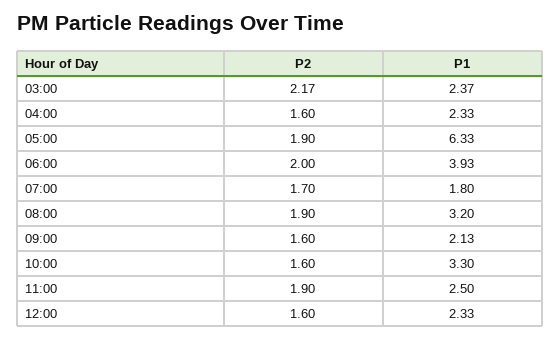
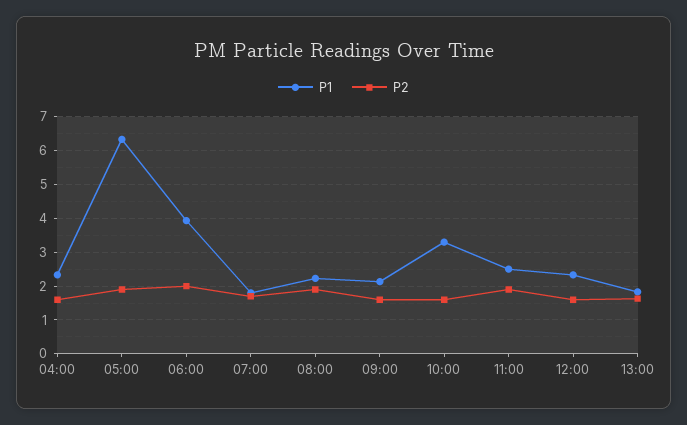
P2, 03:00: 2.17 -> none
P1, 03:00: 2.37 -> none
P1, 08:00: 3.2 -> 2.2
P1, 13:00: none -> 1.8
P2, 13:00: none -> 1.6

